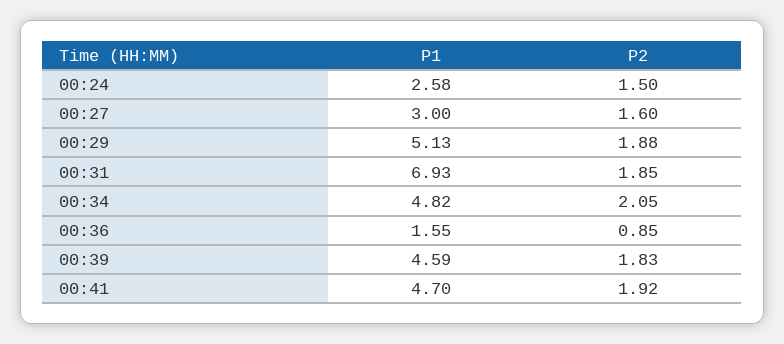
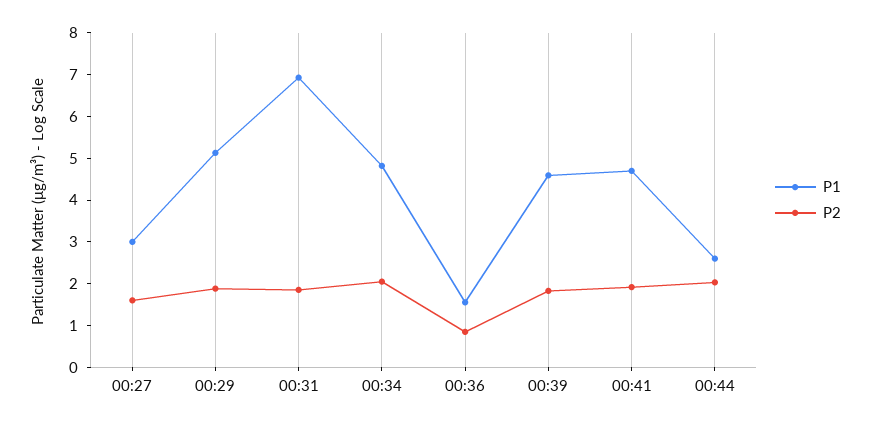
P1, 00:24: 2.58 -> none
P2, 00:24: 1.5 -> none
P1, 00:44: none -> 2.6
P2, 00:44: none -> 2

